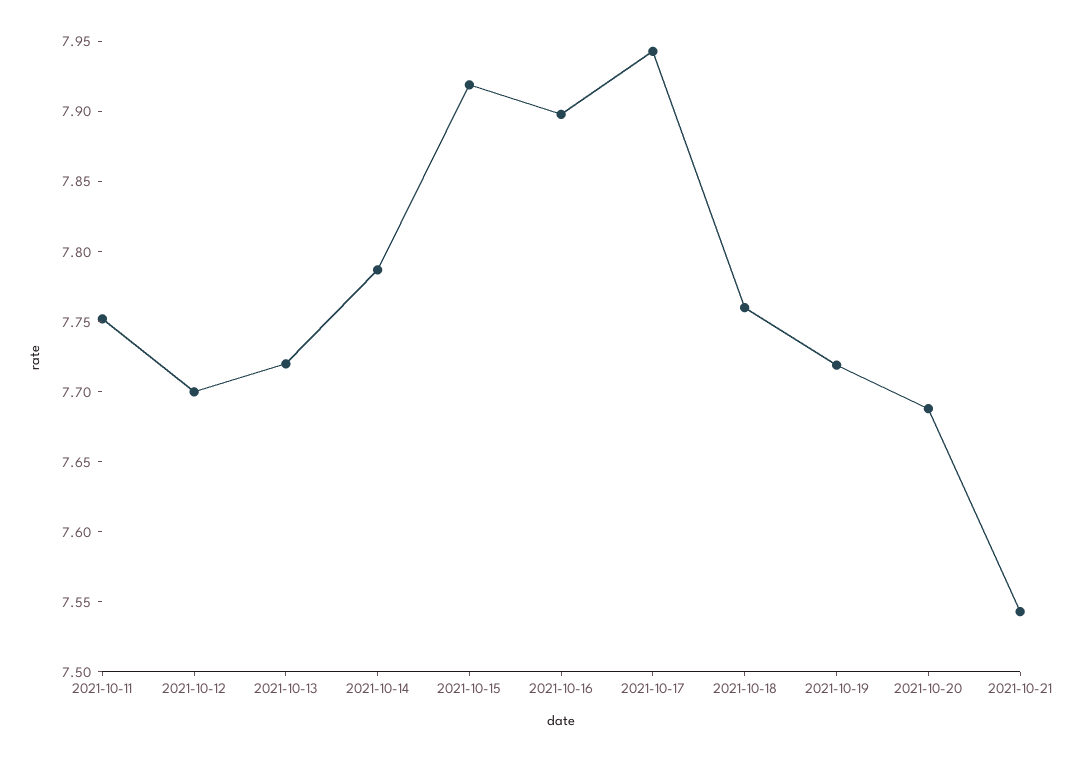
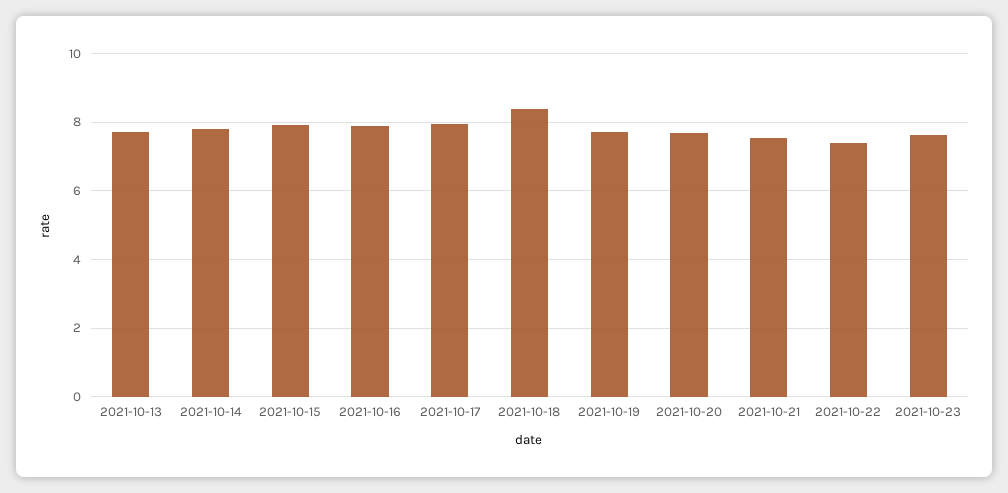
2021-10-11: 7.75 -> none
2021-10-12: 7.7 -> none
2021-10-18: 7.76 -> 8.4
2021-10-22: none -> 7.4
2021-10-23: none -> 7.6

